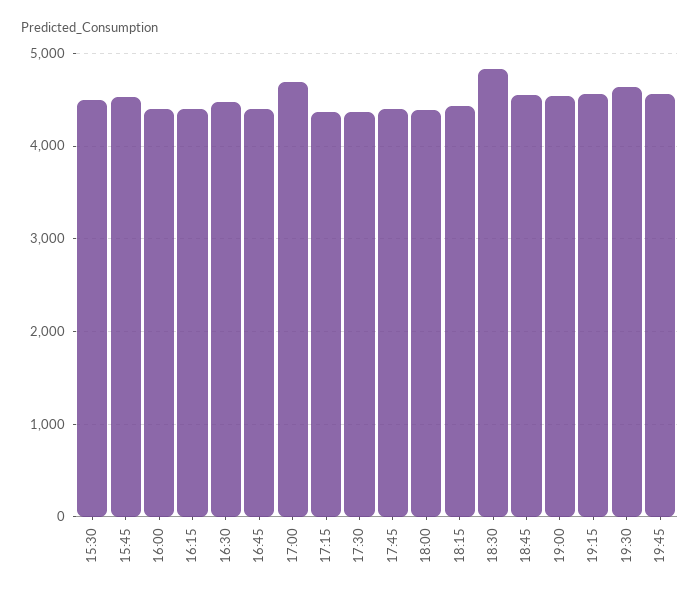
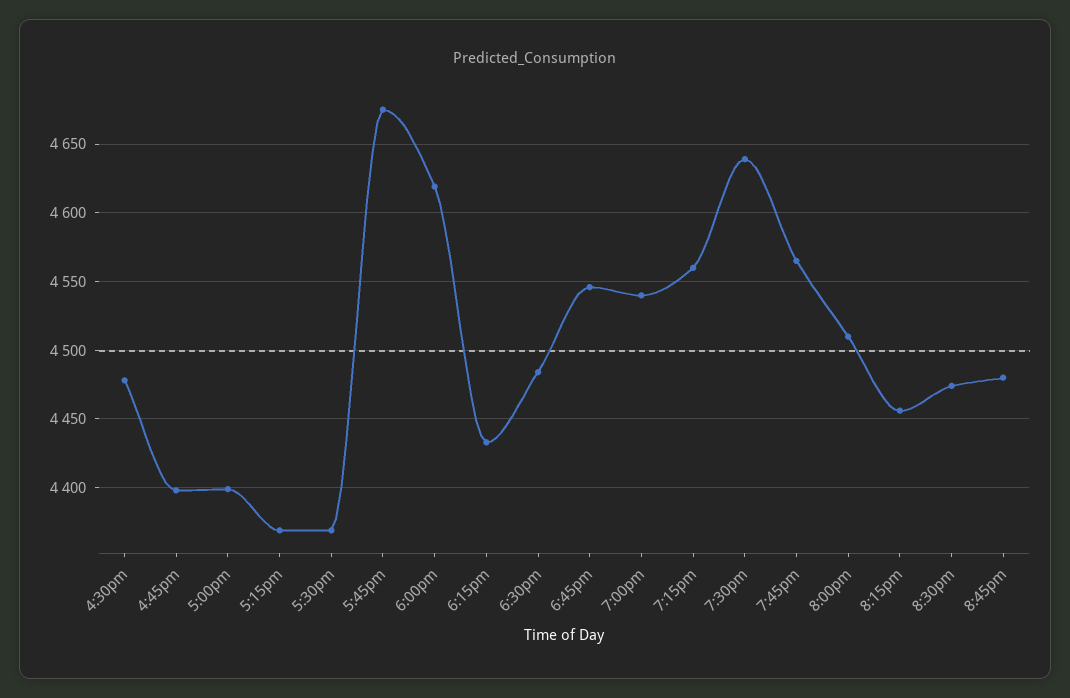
15:30: 4500 -> none
15:45: 4500 -> none
16:00: 4400 -> none
16:15: 4400 -> none
17:00: 4700 -> 4400
17:45: 4400 -> 4675
18:00: 4400 -> 4620
18:30: 4800 -> 4485
8:00pm: none -> 4510
8:15pm: none -> 4455
8:30pm: none -> 4475
8:45pm: none -> 4480

